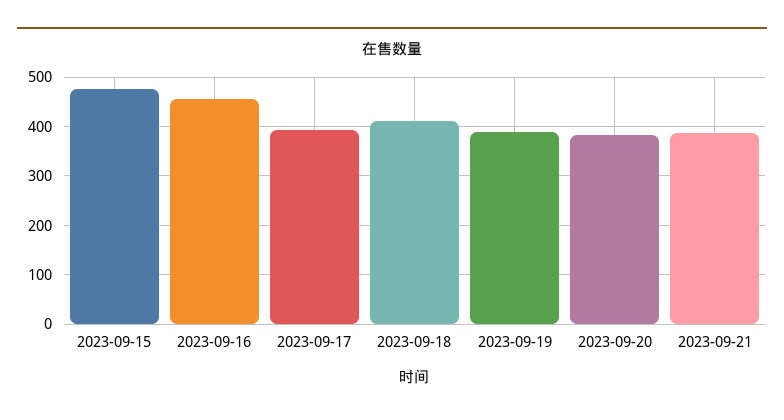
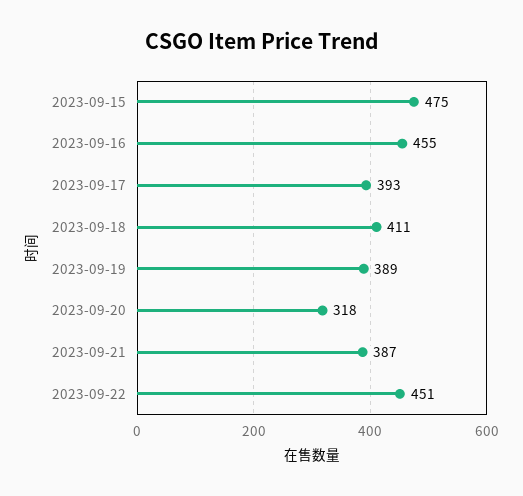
2023-09-20: 380 -> 318
2023-09-22: none -> 451

